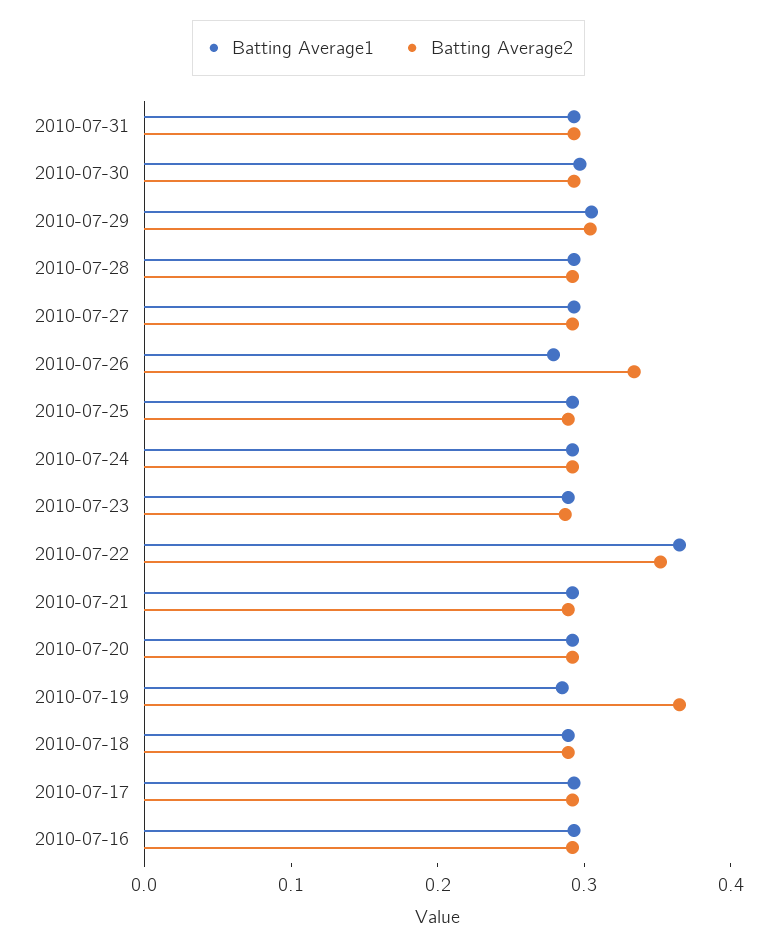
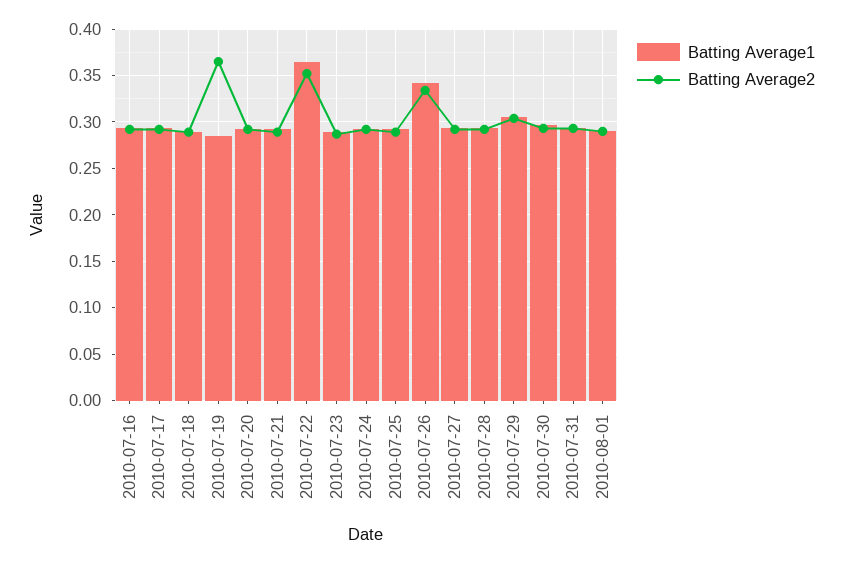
Batting Average1, 2010-07-26: 0.28 -> 0.34
Batting Average1, 2010-08-01: none -> 0.29
Batting Average2, 2010-08-01: none -> 0.29

